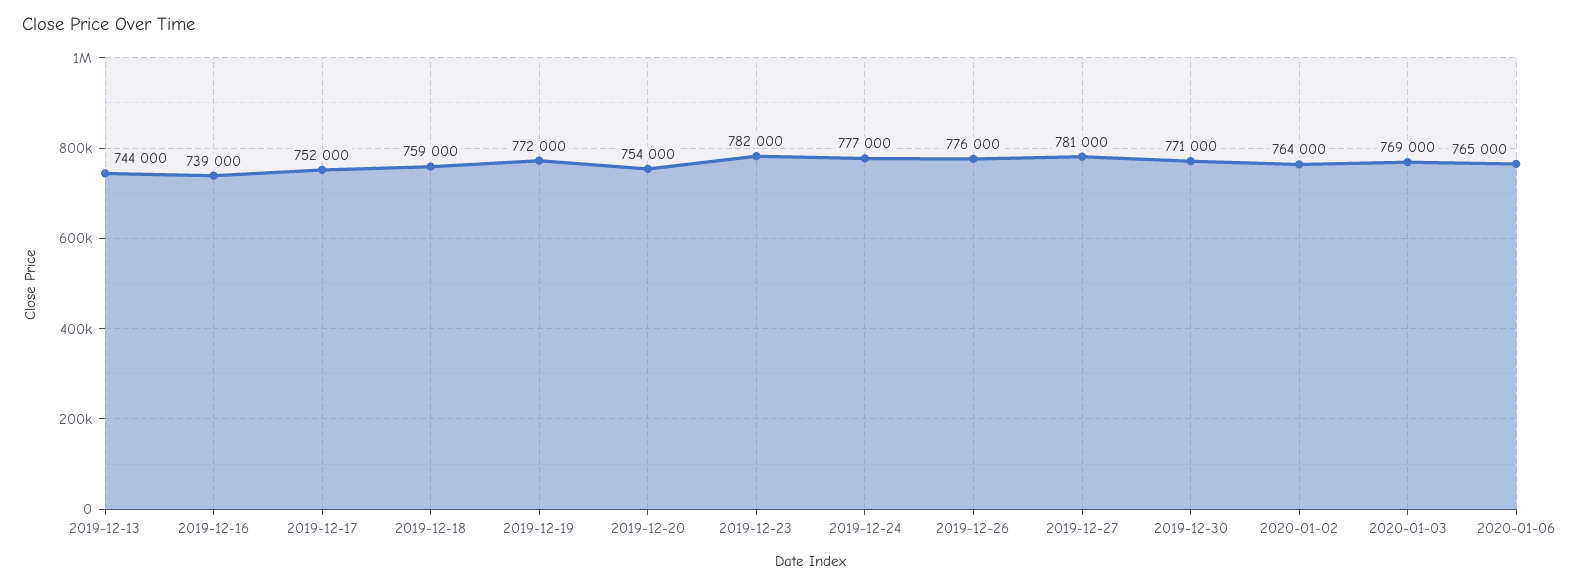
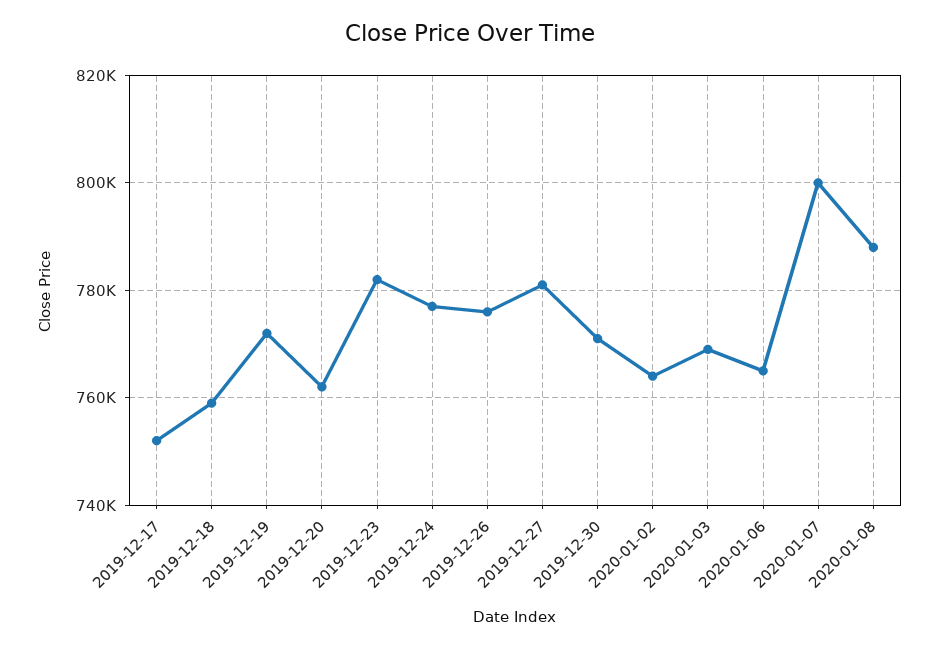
2019-12-13: 744000 -> none
2019-12-16: 739000 -> none
2019-12-20: 754000 -> 762000
2020-01-07: none -> 800000
2020-01-08: none -> 788000

